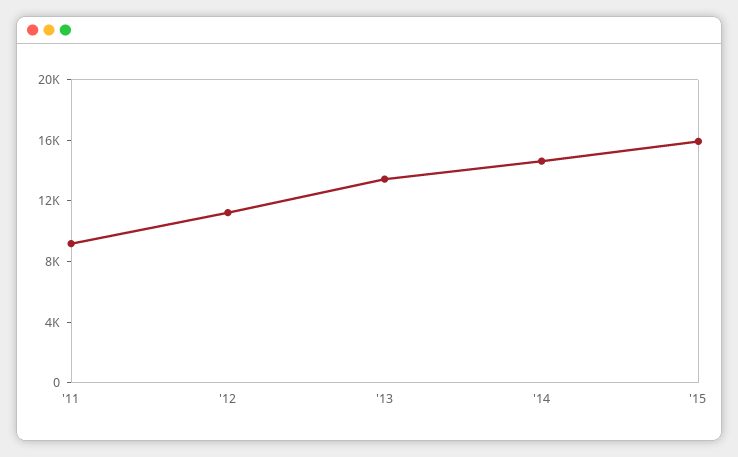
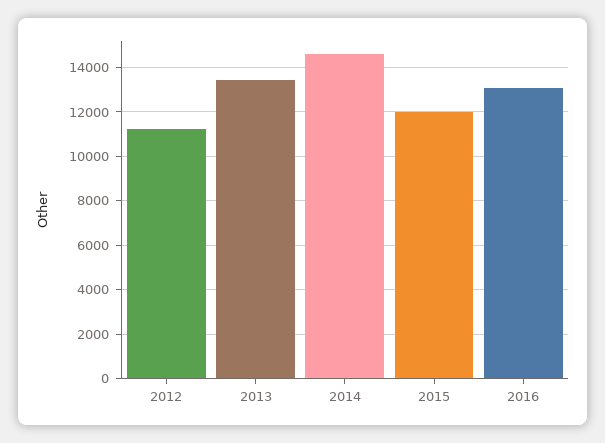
'11: 9000 -> none
'15: 16000 -> 12000
2016: none -> 13000

